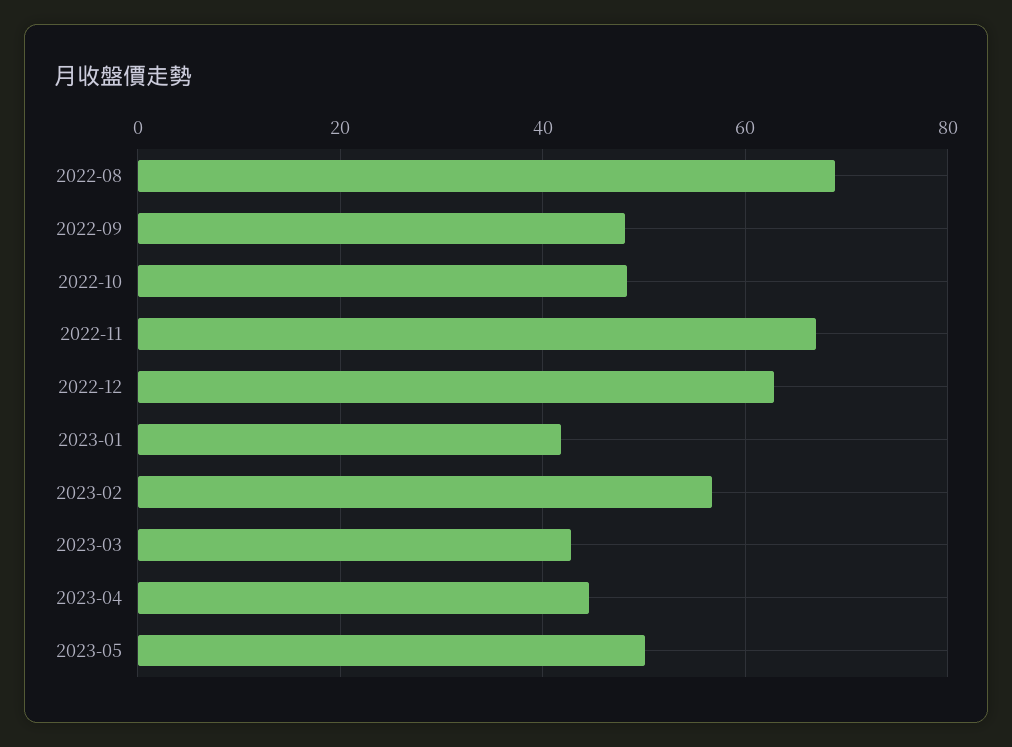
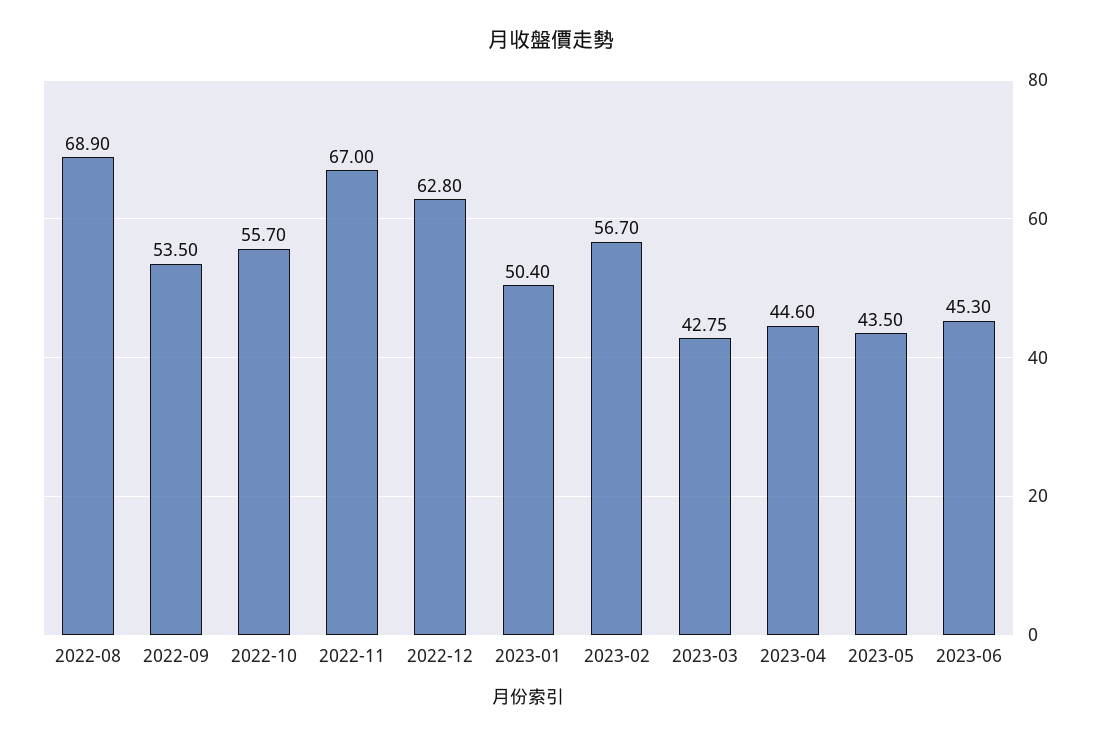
2022-09: 48 -> 53.5
2022-10: 48 -> 55.7
2023-01: 42 -> 50.4
2023-05: 50 -> 43.5
2023-06: none -> 45.3

